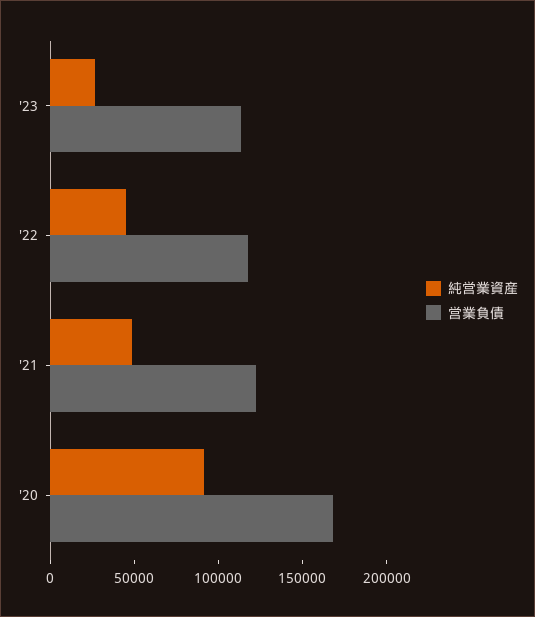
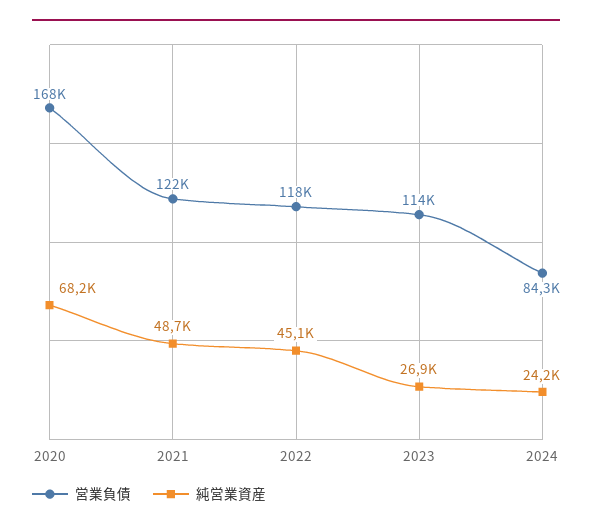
純営業資産, '20: 90000 -> 68200
営業負債, 2024: none -> 84300
純営業資産, 2024: none -> 24200

